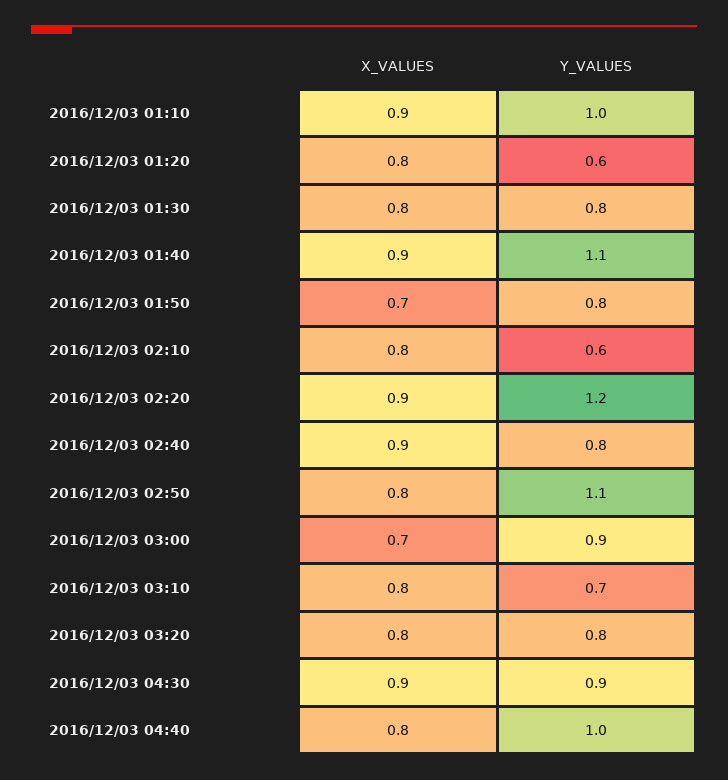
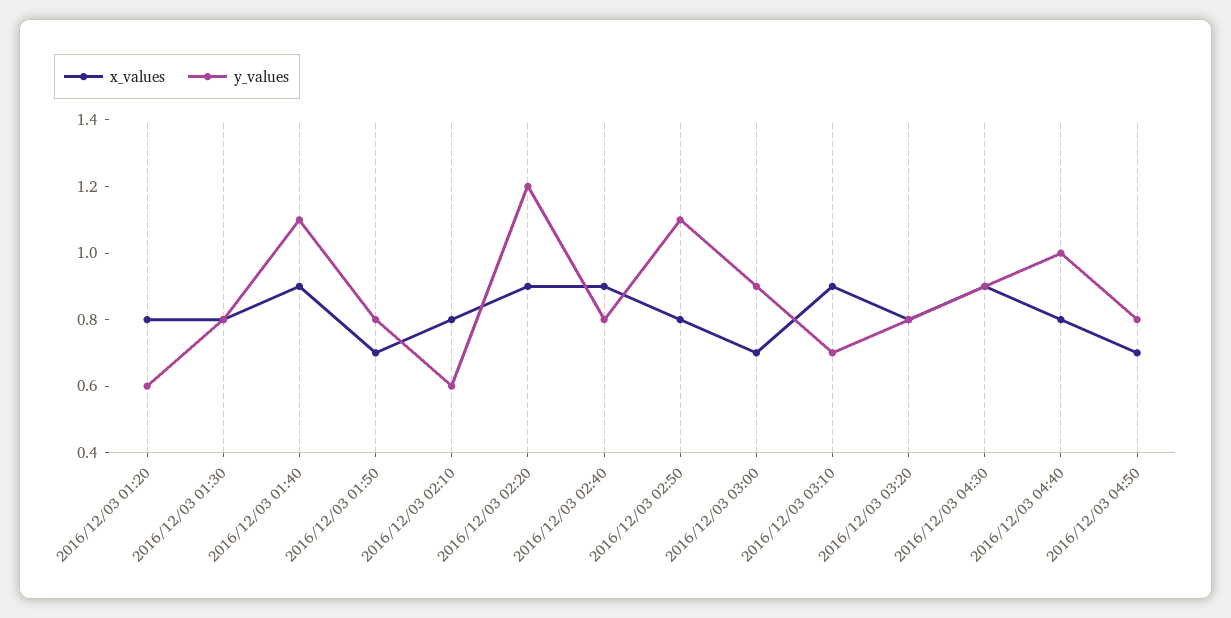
X_VALUES, 2016/12/03 01:10: 0.9 -> none
Y_VALUES, 2016/12/03 01:10: 1 -> none
X_VALUES, 2016/12/03 03:10: 0.8 -> 0.9
X_VALUES, 2016/12/03 04:50: none -> 0.7
Y_VALUES, 2016/12/03 04:50: none -> 0.8

